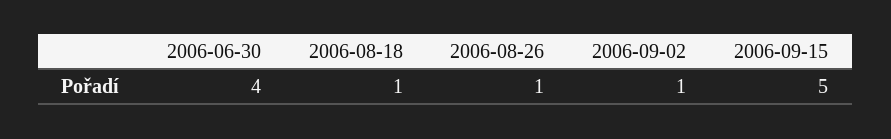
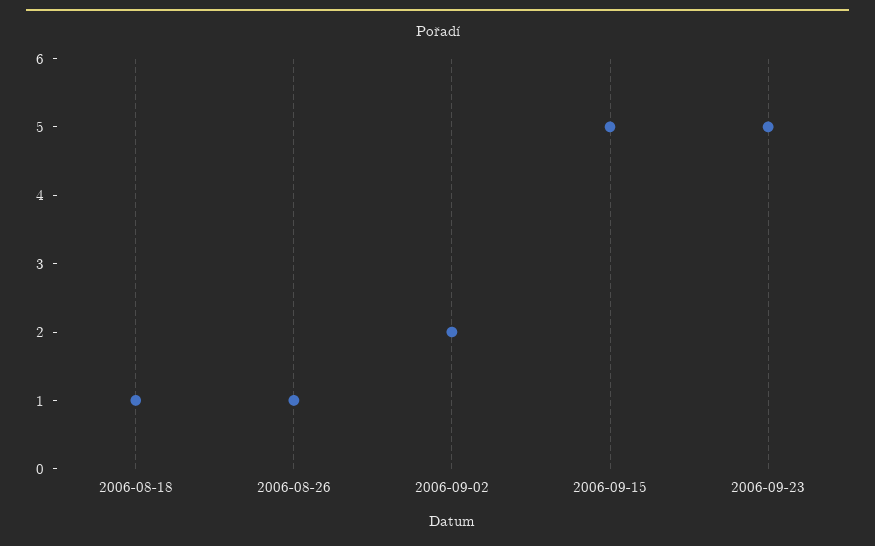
2006-06-30: 4 -> none
2006-09-02: 1 -> 2
2006-09-23: none -> 5

